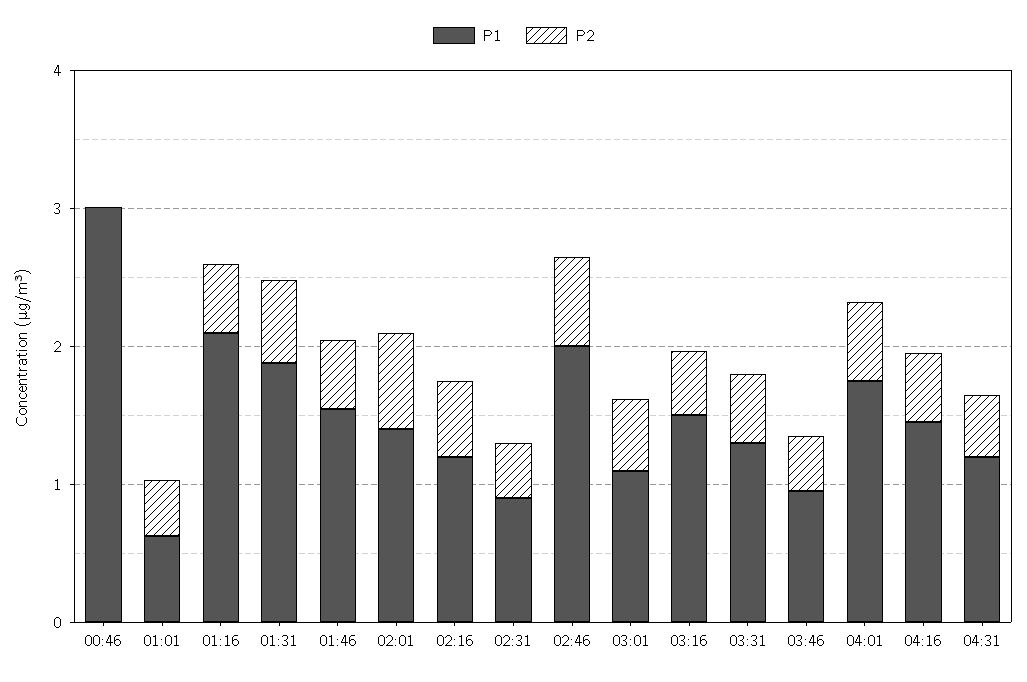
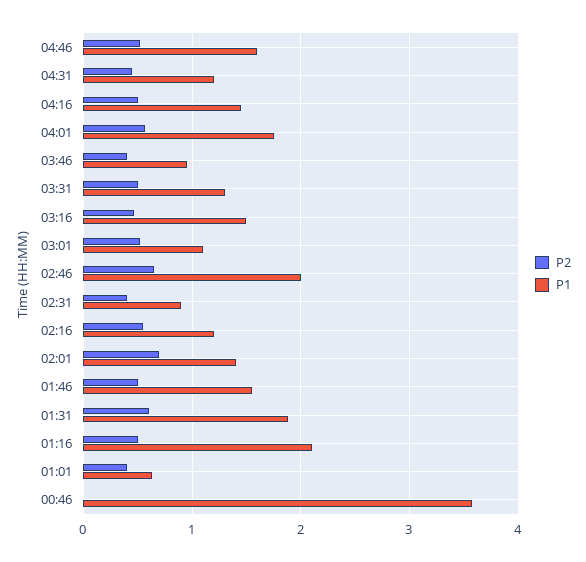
P1, 00:46: 3 -> 3.6
P2, 04:46: none -> 0.5
P1, 04:46: none -> 1.6

